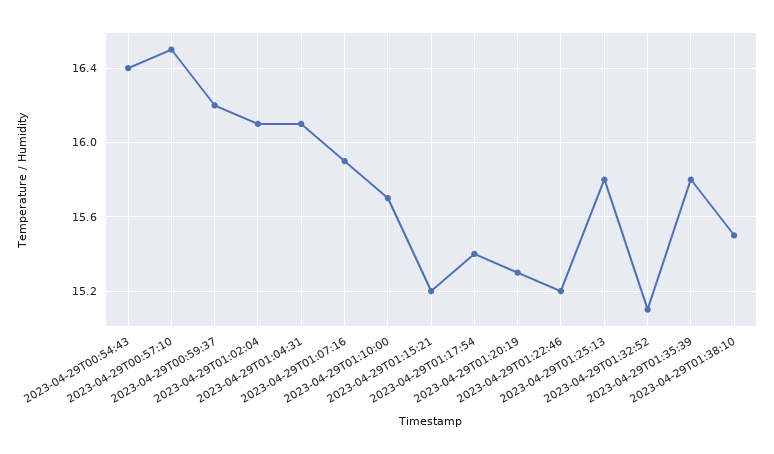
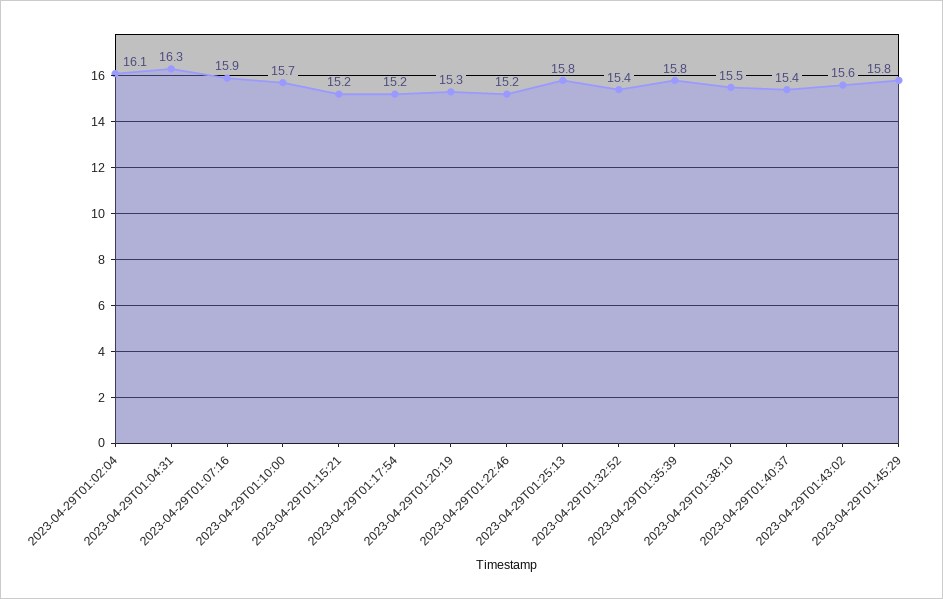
2023-04-29T00:54:43: 16.4 -> none
2023-04-29T00:57:10: 16.5 -> none
2023-04-29T00:59:37: 16.2 -> none
2023-04-29T01:04:31: 16.1 -> 16.3
2023-04-29T01:17:54: 15.4 -> 15.2
2023-04-29T01:32:52: 15.1 -> 15.4
2023-04-29T01:40:37: none -> 15.4
2023-04-29T01:43:02: none -> 15.6
2023-04-29T01:45:29: none -> 15.8

